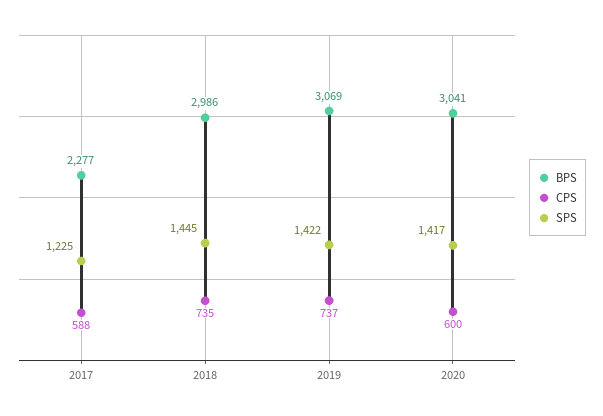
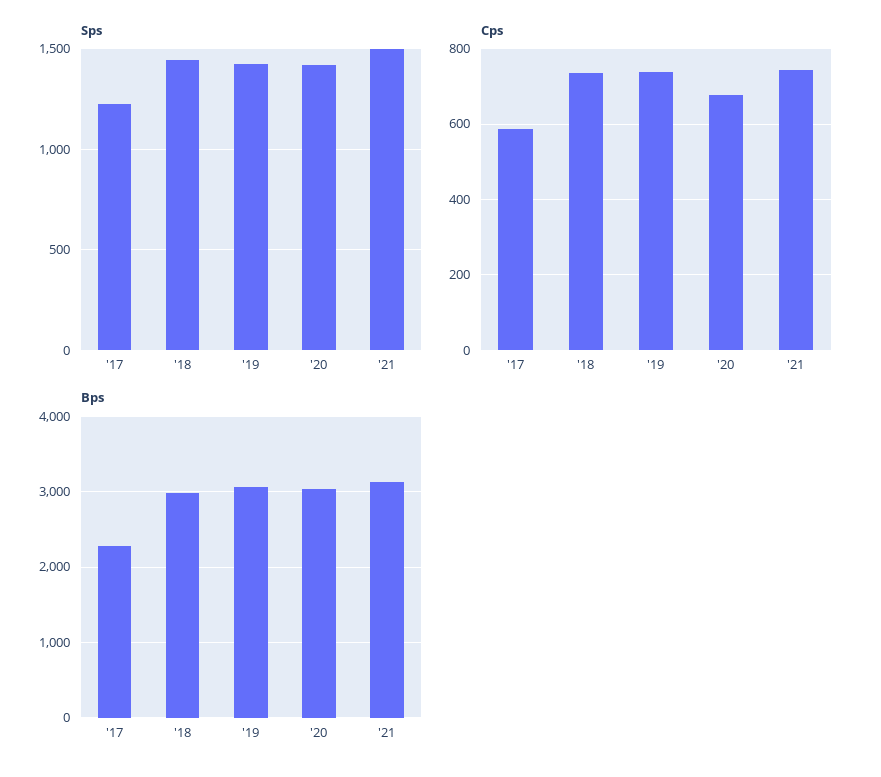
CPS, 2020: 600 -> 680
SPS, '21: none -> 1500
CPS, '21: none -> 740
BPS, '21: none -> 3100

